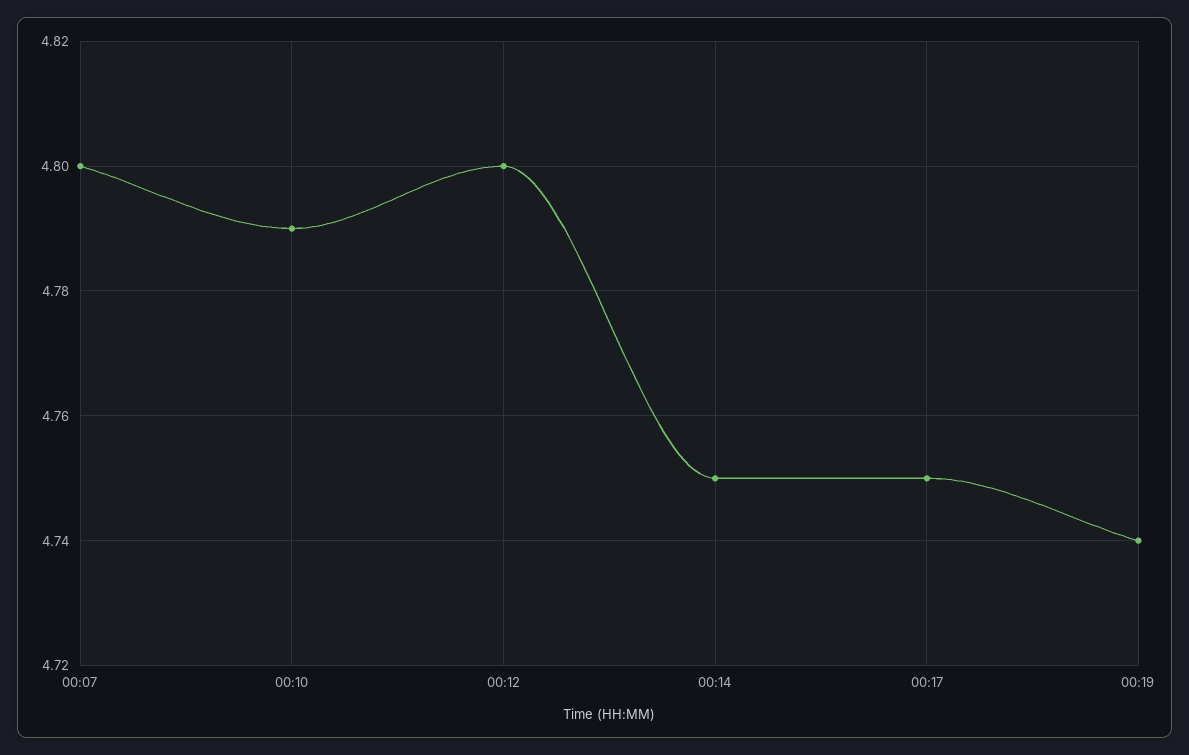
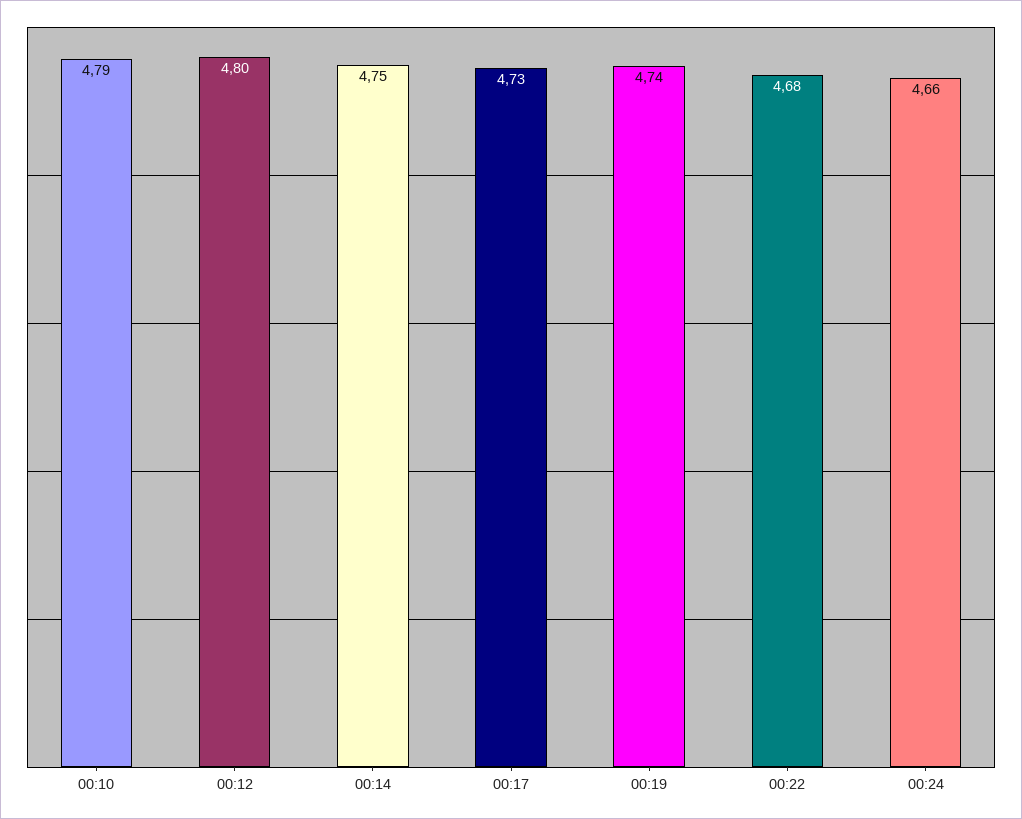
00:07: 4.8 -> none
00:17: 4.75 -> 4.73
00:22: none -> 4.68
00:24: none -> 4.66

